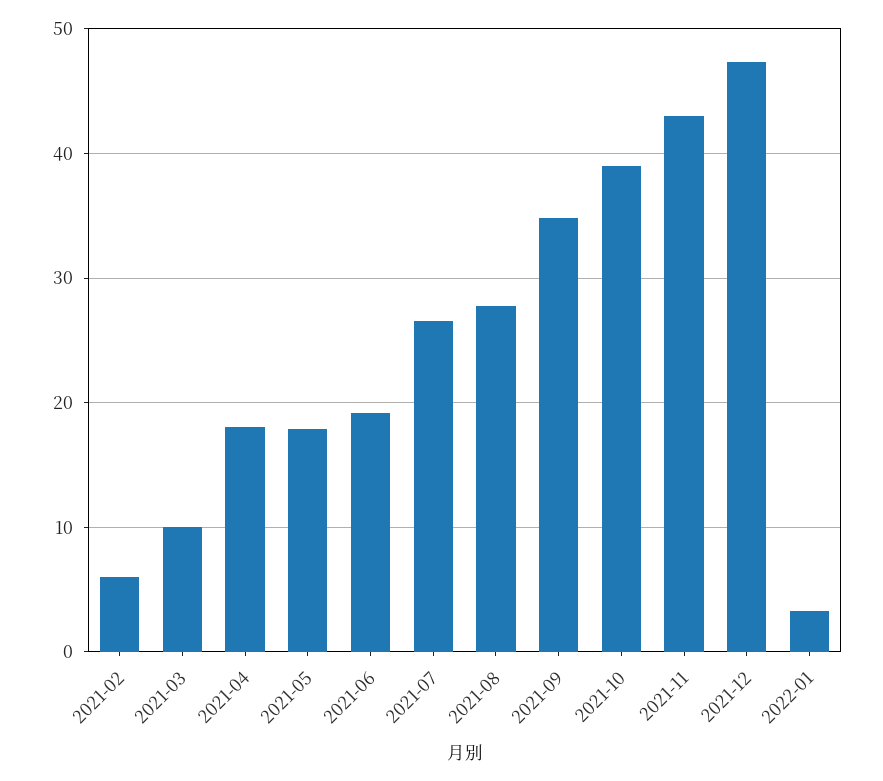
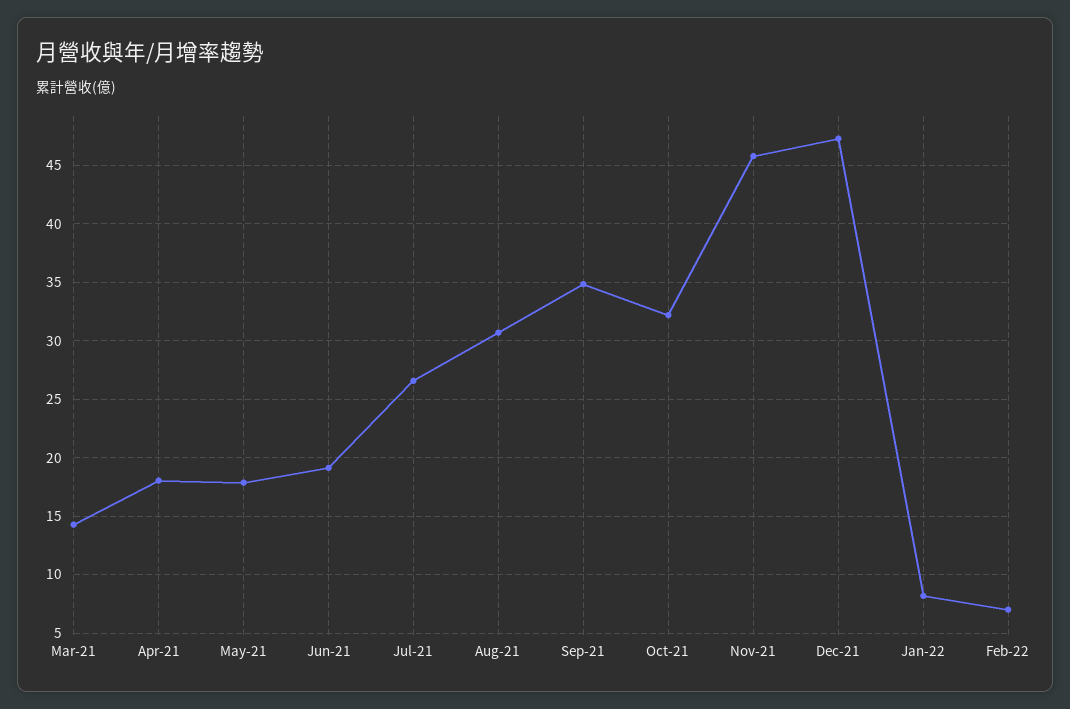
2021-02: 6 -> none
2021-03: 10 -> 14
2021-08: 28 -> 31
2021-10: 39 -> 32
2021-11: 43 -> 46
2022-01: 3 -> 8
Feb-22: none -> 7

